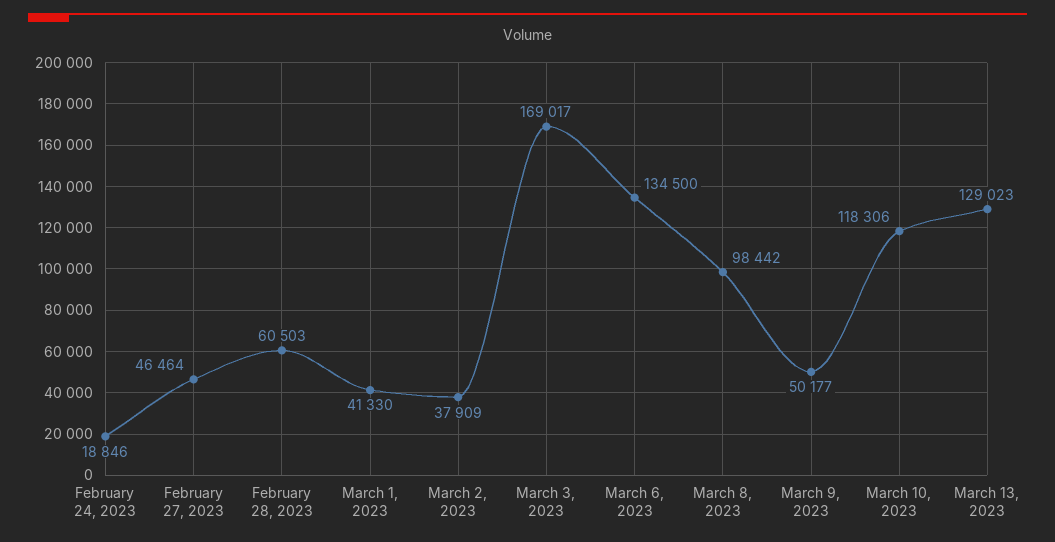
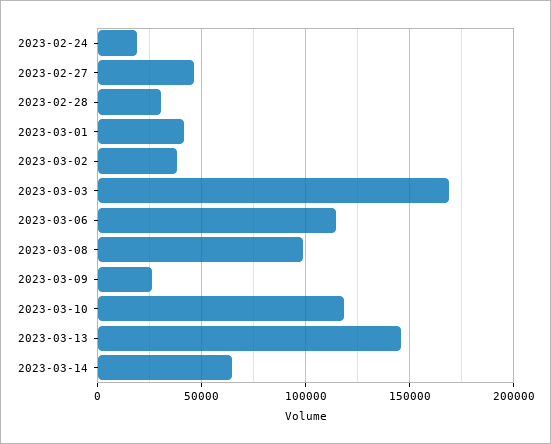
February 28, 2023: 60503 -> 30000
March 6, 2023: 134500 -> 115000
March 9, 2023: 50177 -> 25000
March 13, 2023: 129023 -> 145000
2023-03-14: none -> 65000

